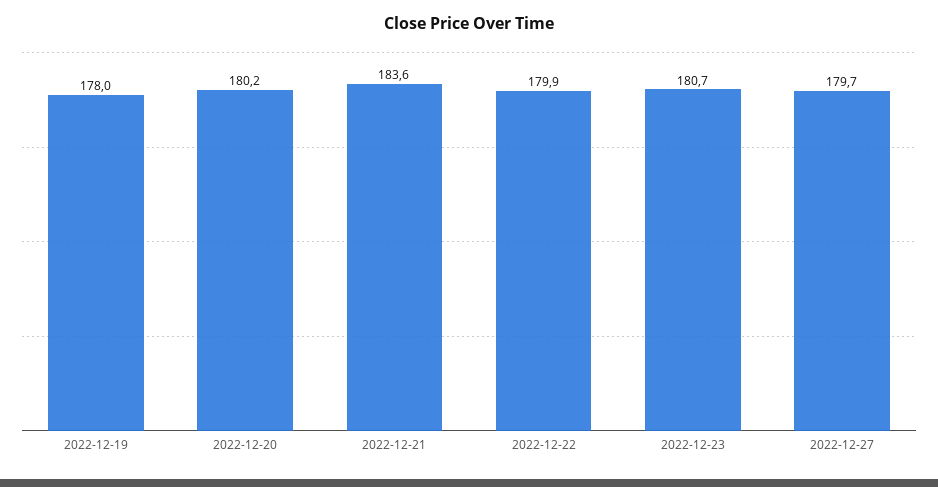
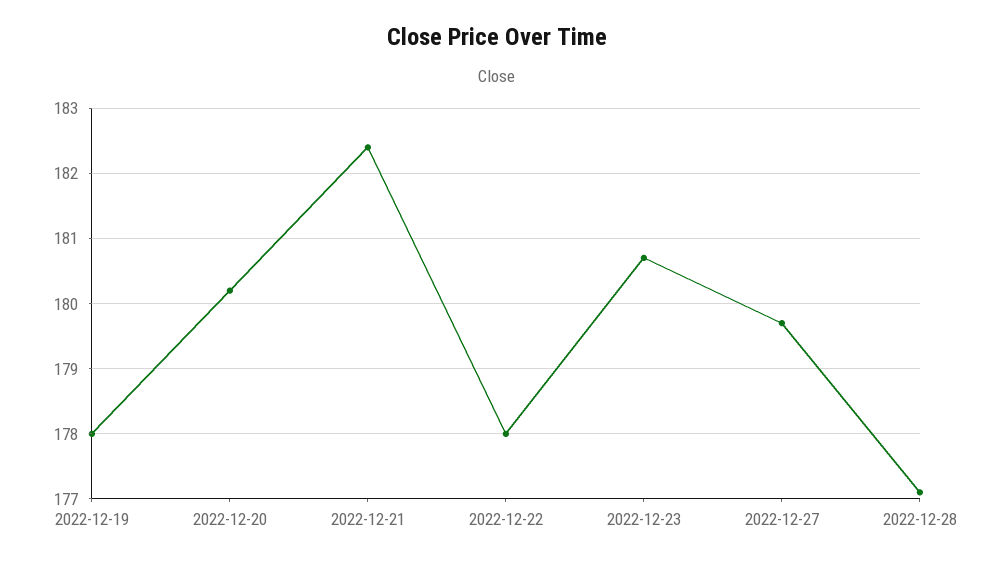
2022-12-21: 183.6 -> 182.4
2022-12-22: 179.9 -> 178
2022-12-28: none -> 177.1

